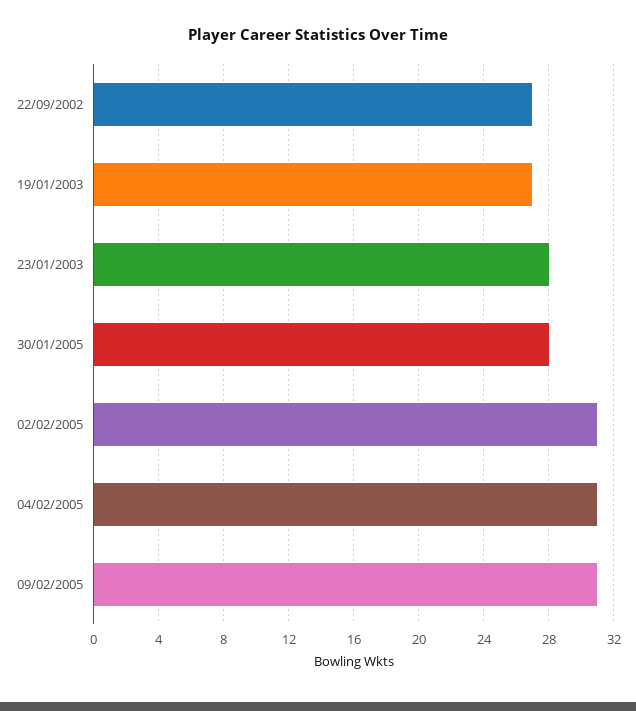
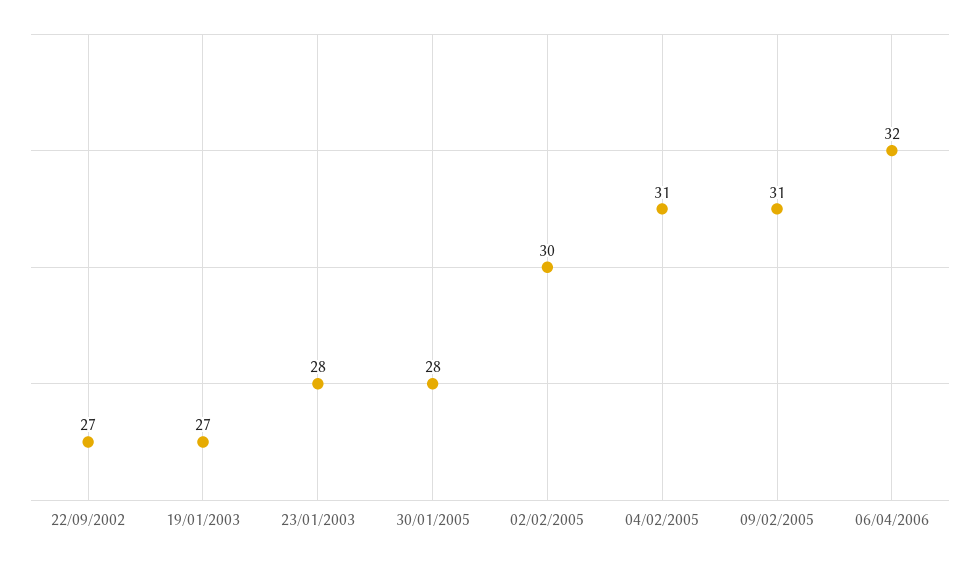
02/02/2005: 31 -> 30
06/04/2006: none -> 32

